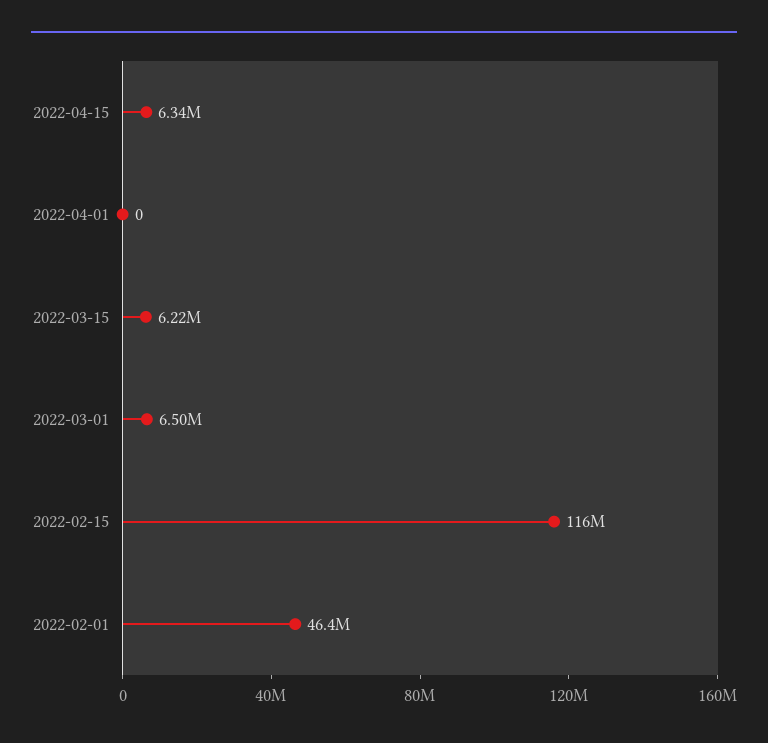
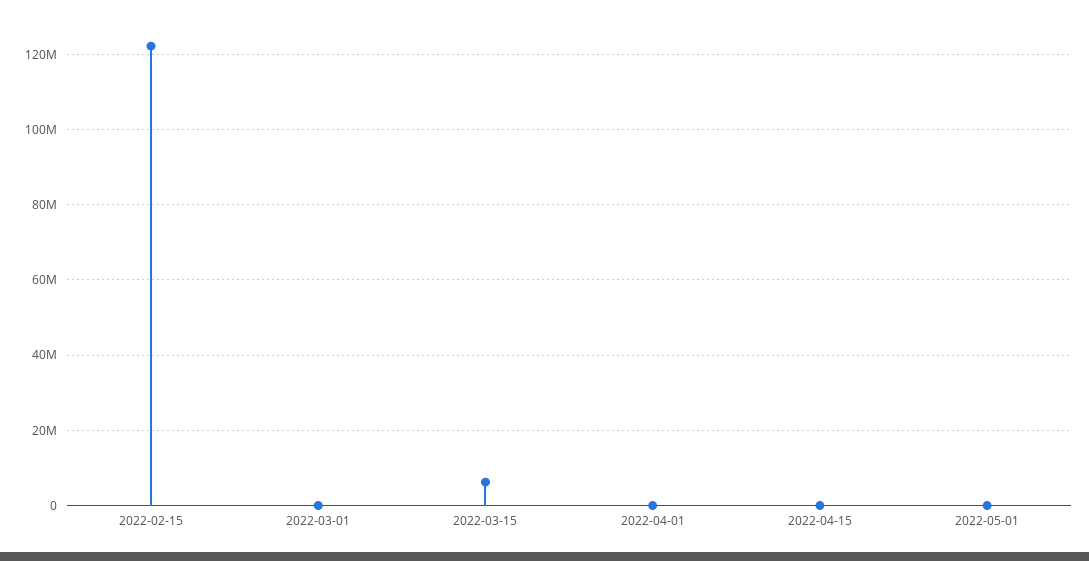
2022-04-15: 6340000 -> 0
2022-03-01: 6500000 -> 0
2022-02-15: 116000000 -> 122000000
2022-02-01: 46400000 -> none
2022-05-01: none -> 0

